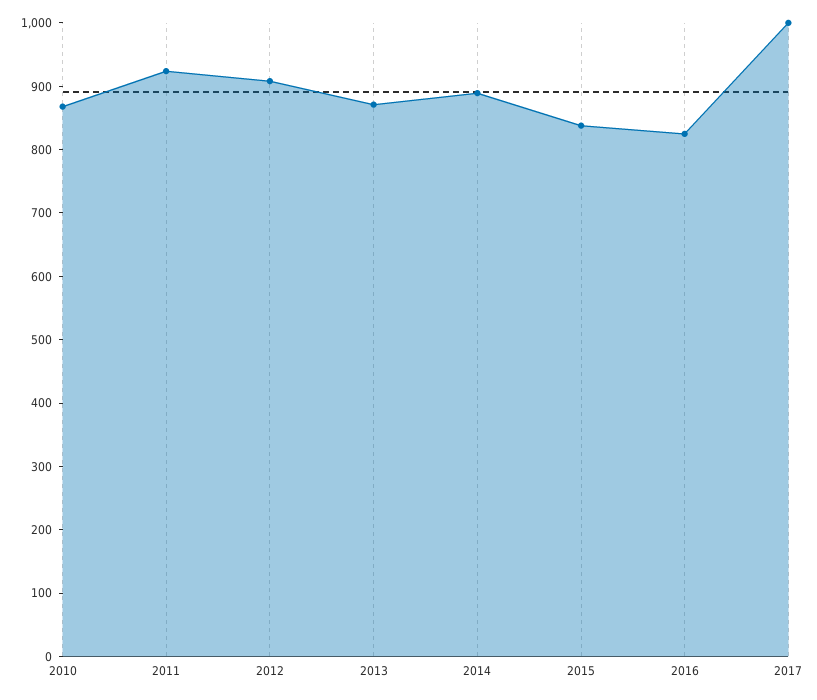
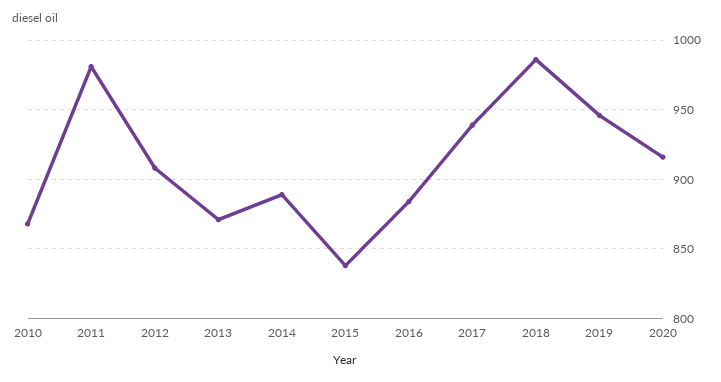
2011: 920 -> 980
2016: 820 -> 885
2017: 1000 -> 940
2018: none -> 985
2019: none -> 945
2020: none -> 915

